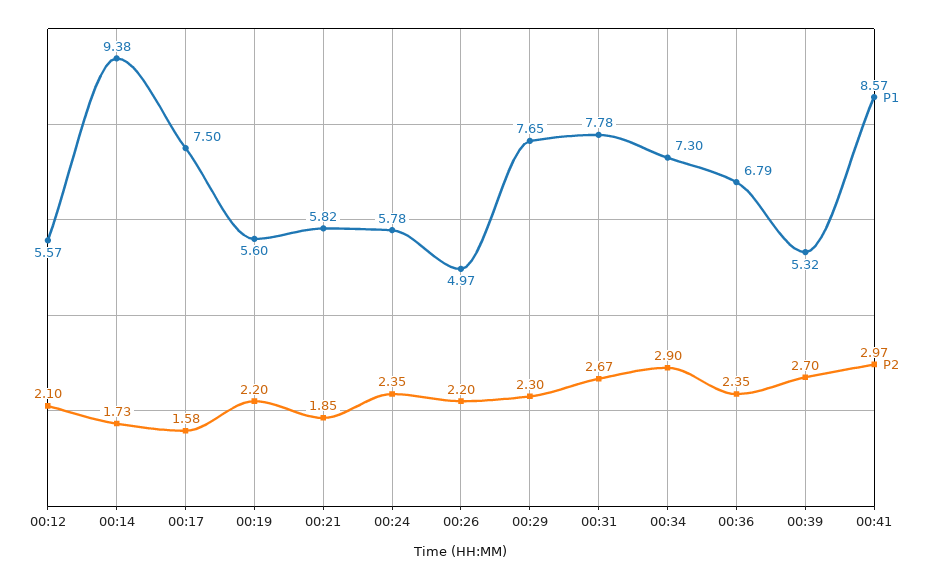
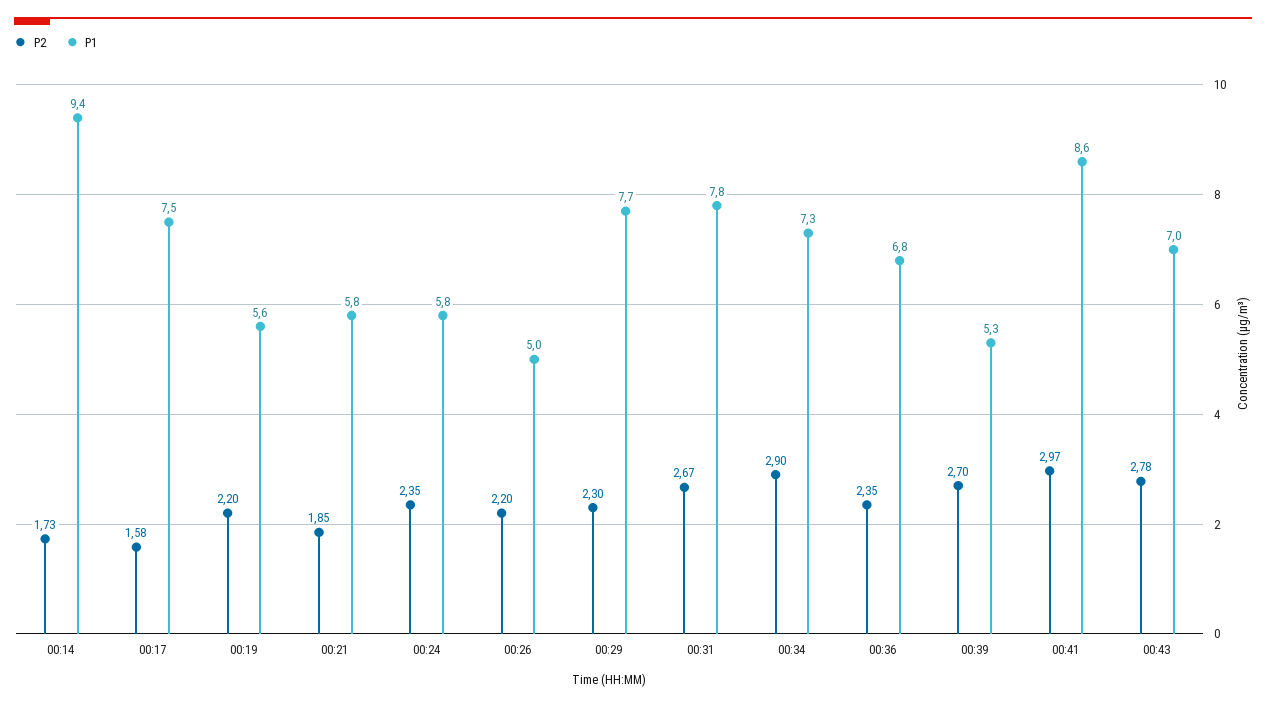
P1, 00:12: 5.57 -> none
P2, 00:12: 2.1 -> none
P2, 00:43: none -> 2.78
P1, 00:43: none -> 7

